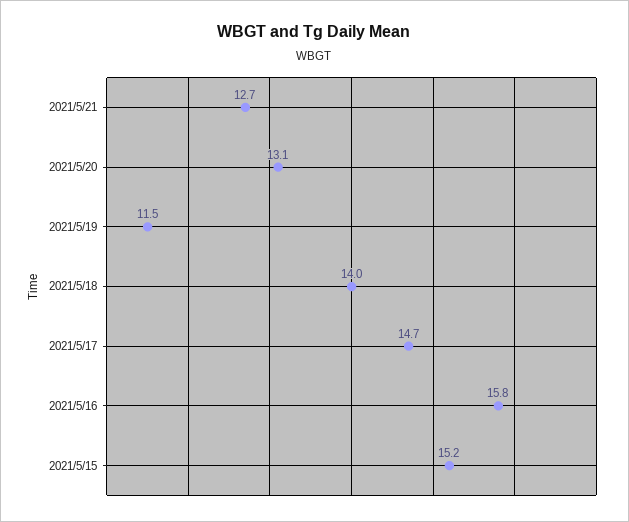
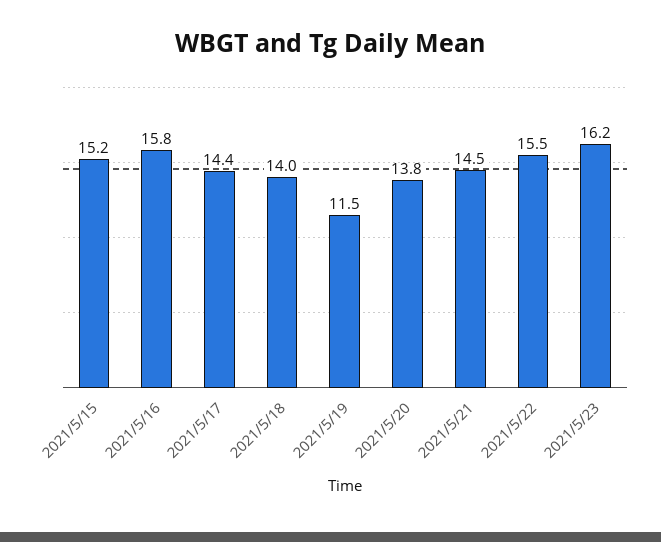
2021/5/21: 12.7 -> 14.5
2021/5/20: 13.1 -> 13.8
2021/5/17: 14.7 -> 14.4
2021/5/22: none -> 15.5
2021/5/23: none -> 16.2

